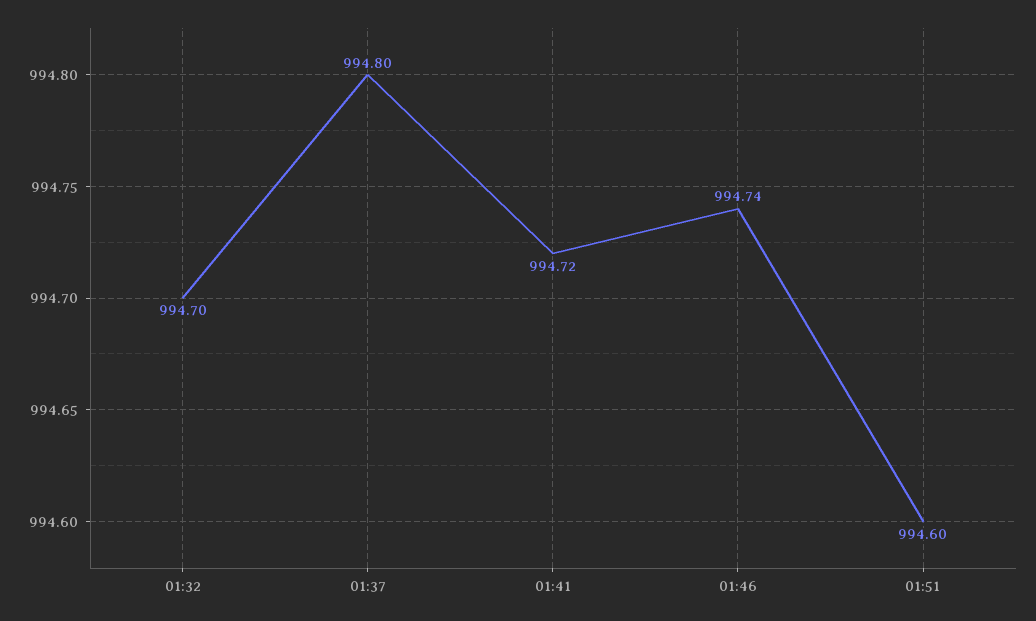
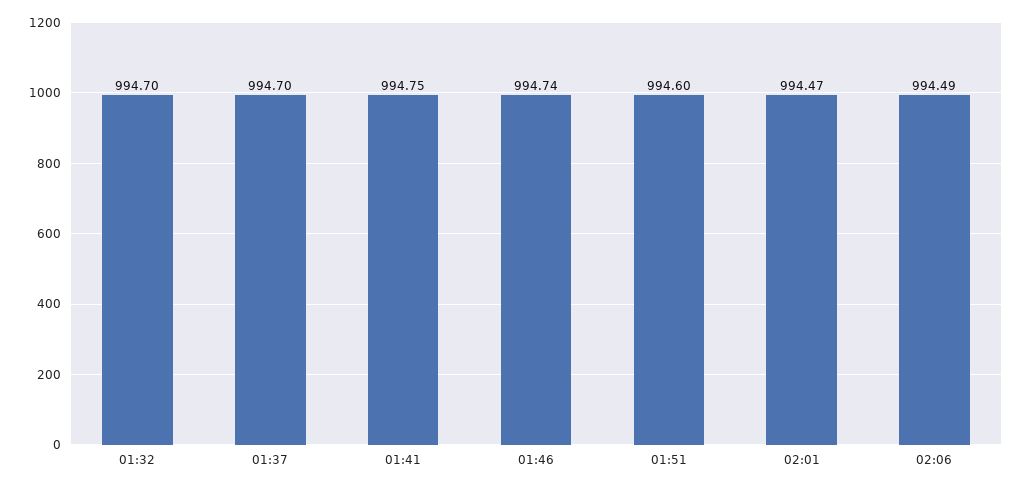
01:37: 994.8 -> 994.7
01:41: 994.72 -> 994.75
02:01: none -> 994.47
02:06: none -> 994.49

